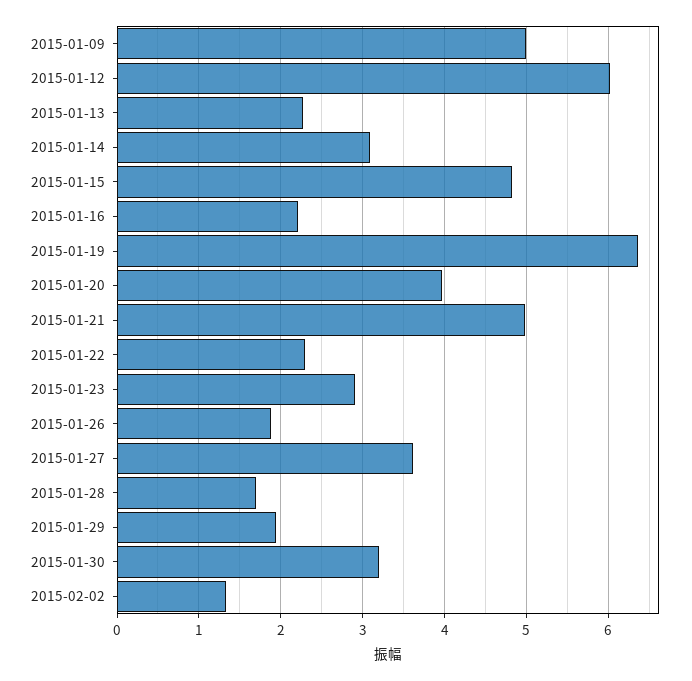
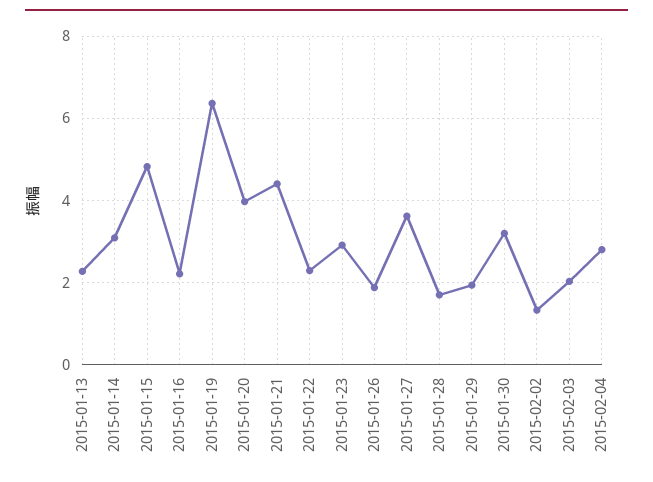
2015-01-09: 5 -> none
2015-01-12: 6 -> none
2015-01-21: 5 -> 4.4
2015-02-03: none -> 2
2015-02-04: none -> 2.8

